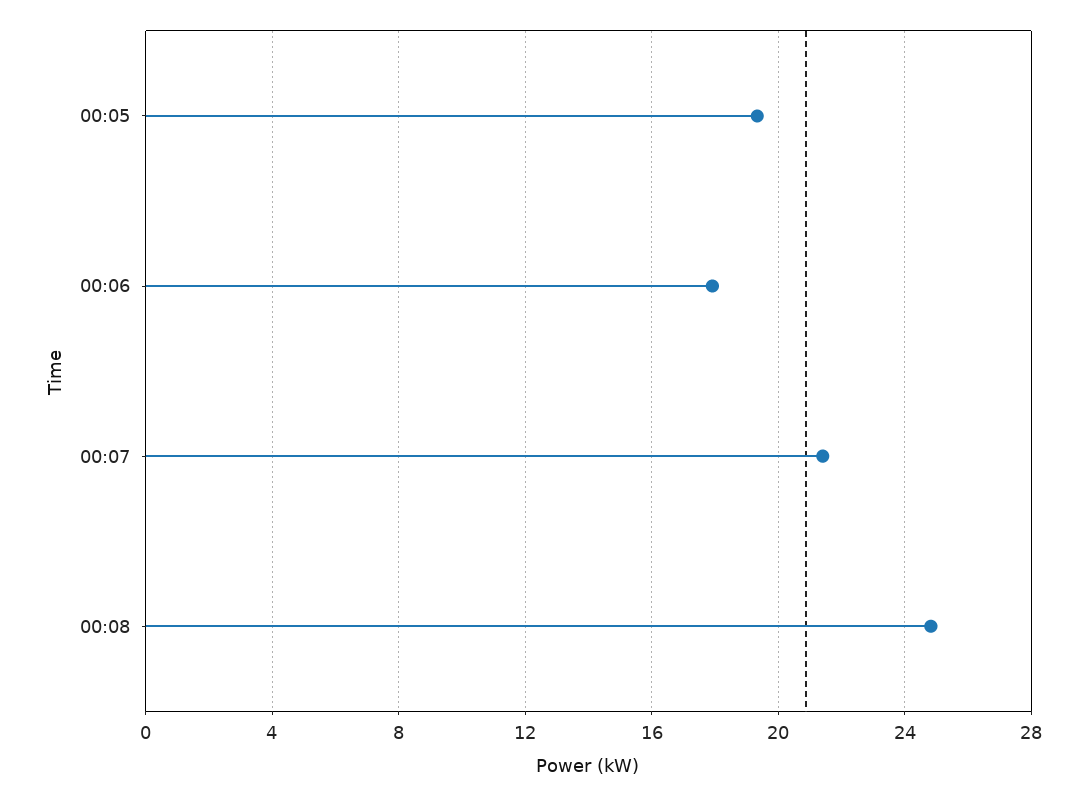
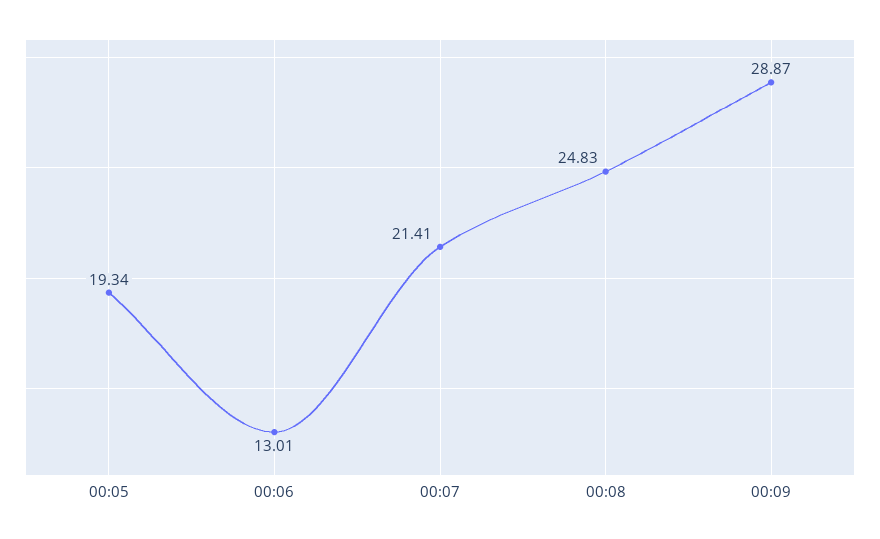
00:06: 18 -> 13.01
00:09: none -> 28.87

